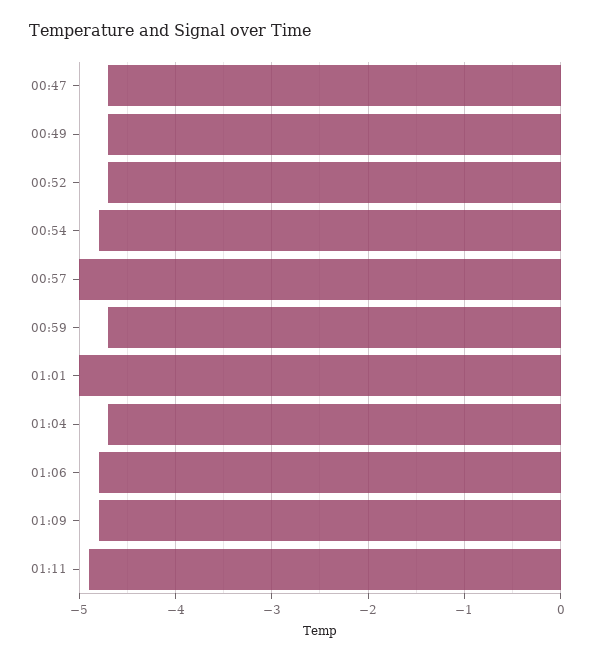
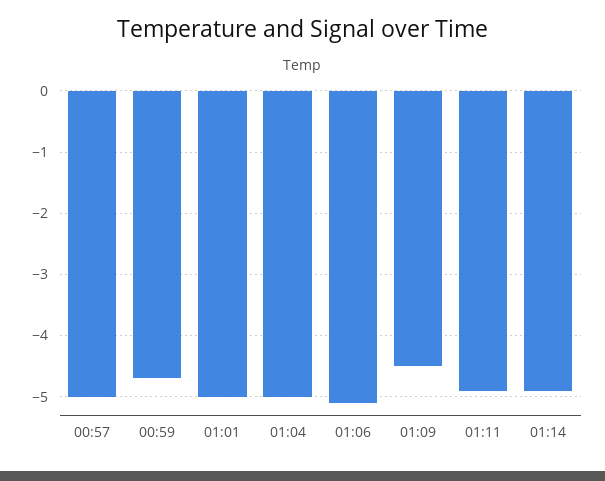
00:47: -4.7 -> none
00:49: -4.7 -> none
00:52: -4.7 -> none
00:54: -4.8 -> none
01:04: -4.7 -> -5
01:06: -4.8 -> -5.1
01:09: -4.8 -> -4.5
01:14: none -> -4.9

